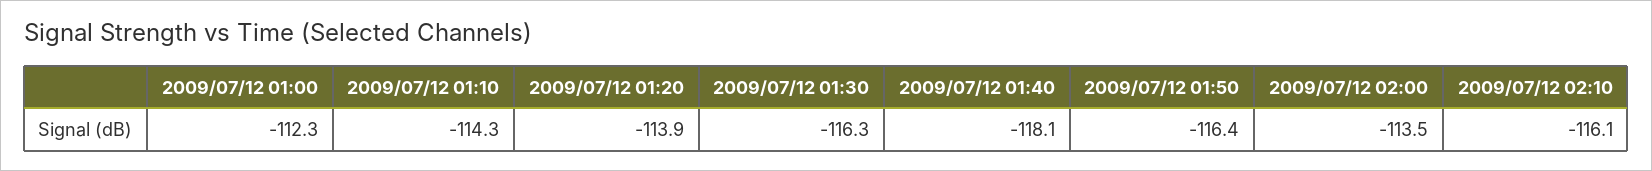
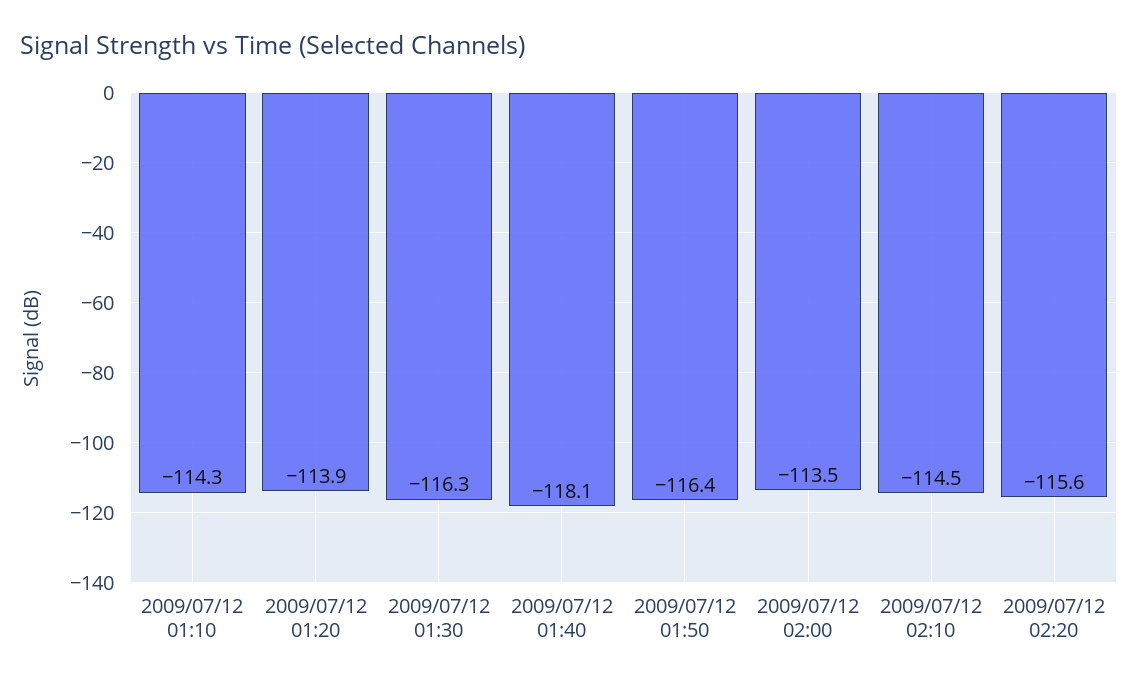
2009/07/12 01:00: -112.3 -> none
2009/07/12 02:10: -116.1 -> -114.5
2009/07/12 02:20: none -> -115.6

